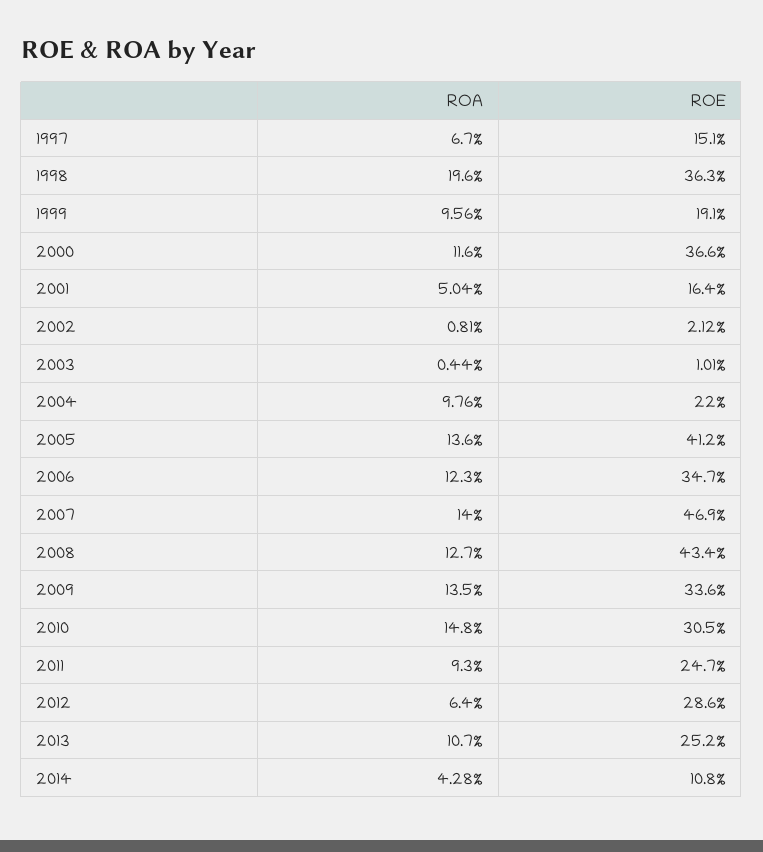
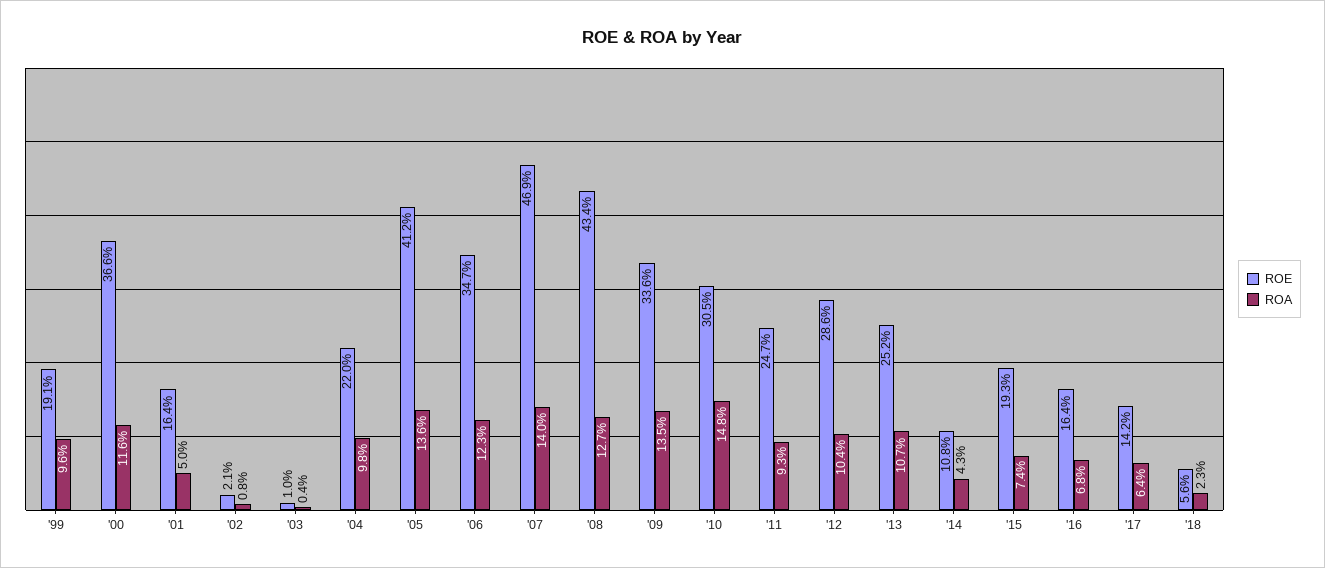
ROA, 1997: 6.7 -> none
ROE, 1997: 15.1 -> none
ROA, 1998: 19.6 -> none
ROE, 1998: 36.3 -> none
ROA, 2012: 6.4 -> 10.4
ROE, '15: none -> 19.3
ROA, '15: none -> 7.4
ROE, '16: none -> 16.4
ROA, '16: none -> 6.8
ROE, '17: none -> 14.2
ROA, '17: none -> 6.4
ROE, '18: none -> 5.6
ROA, '18: none -> 2.3

